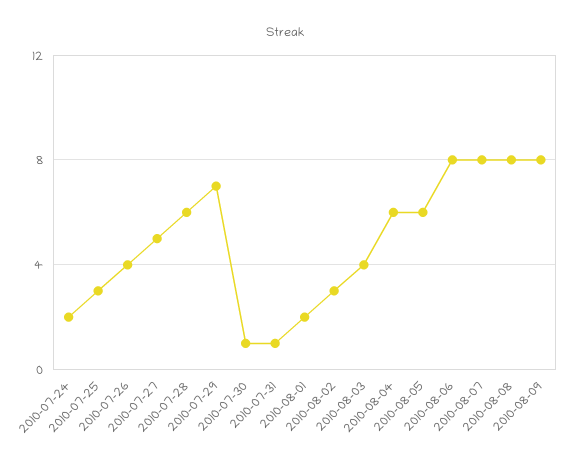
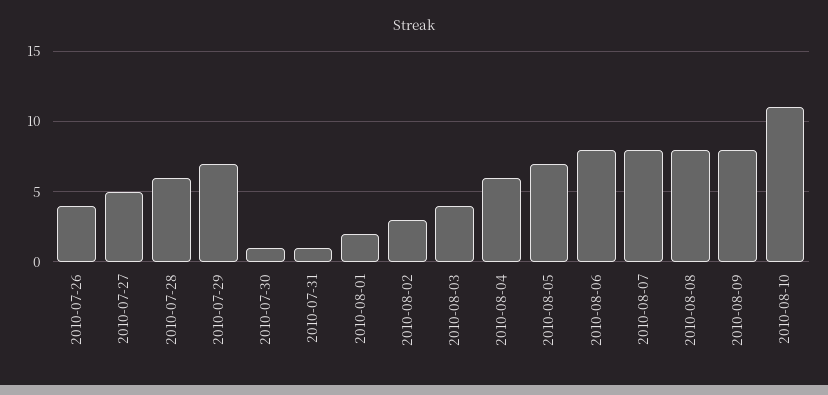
2010-07-24: 2 -> none
2010-07-25: 3 -> none
2010-08-05: 6 -> 7
2010-08-10: none -> 11

